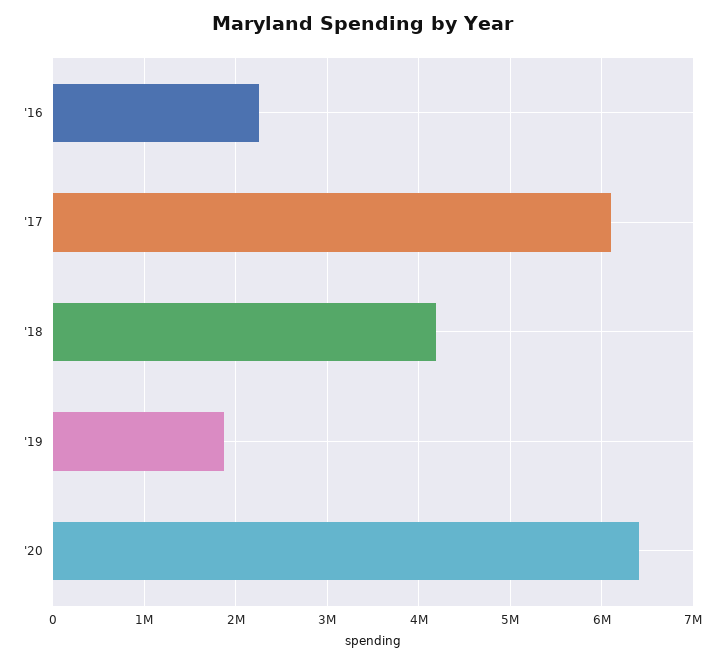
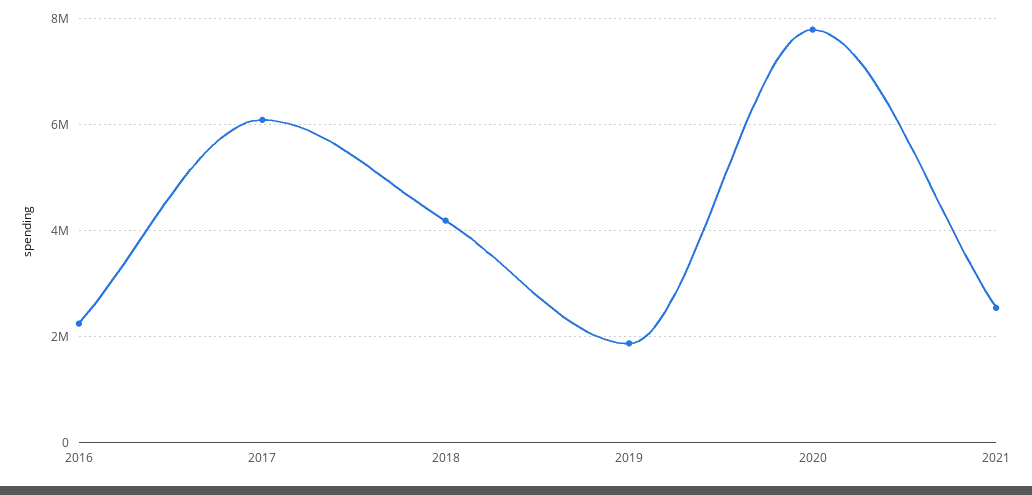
'20: 6400000 -> 7800000
2021: none -> 2600000

